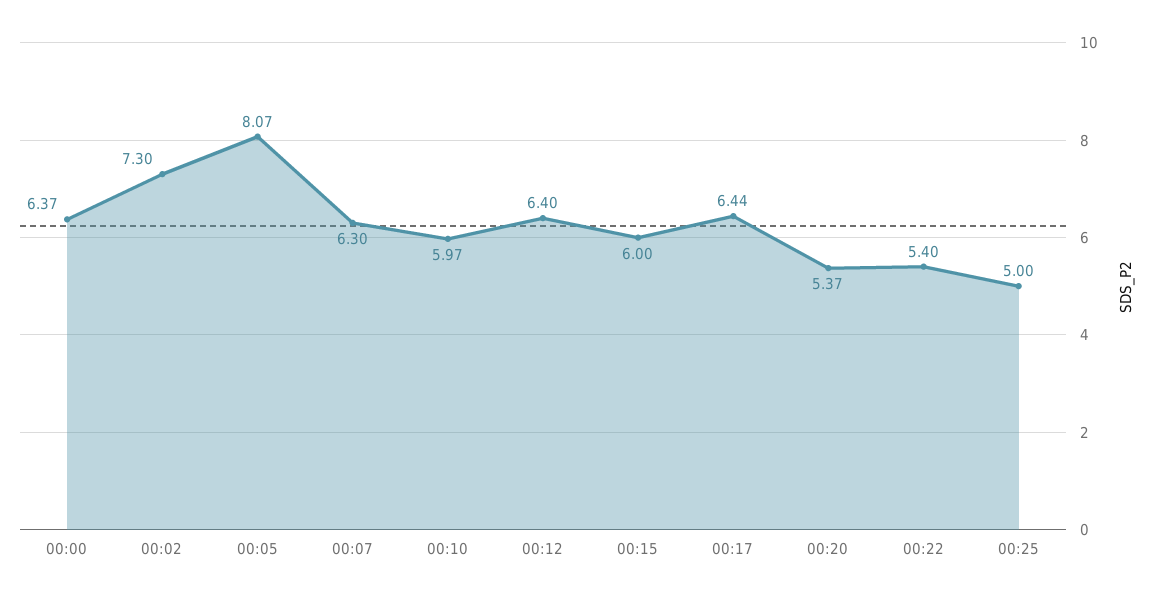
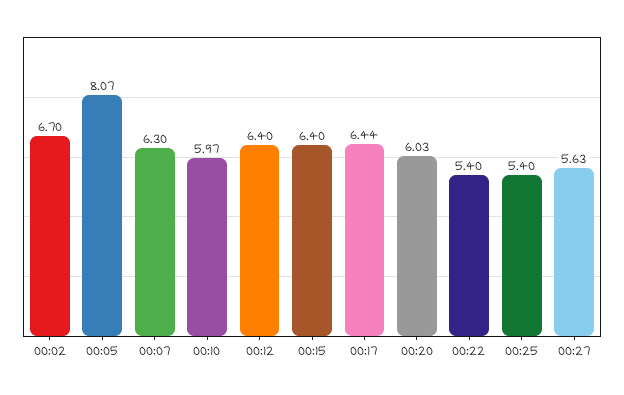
00:00: 6.37 -> none
00:02: 7.3 -> 6.7
00:15: 6 -> 6.4
00:20: 5.37 -> 6.03
00:25: 5 -> 5.4
00:27: none -> 5.63

